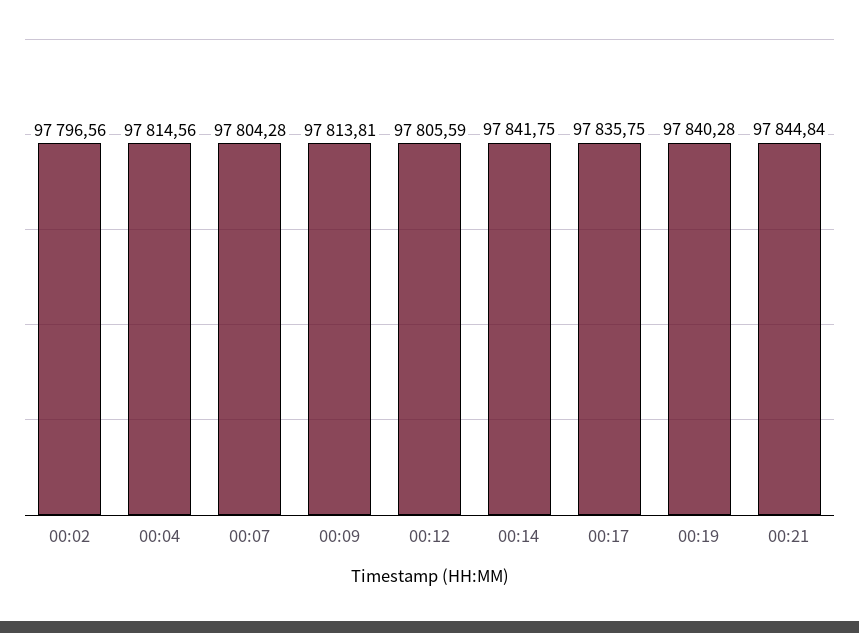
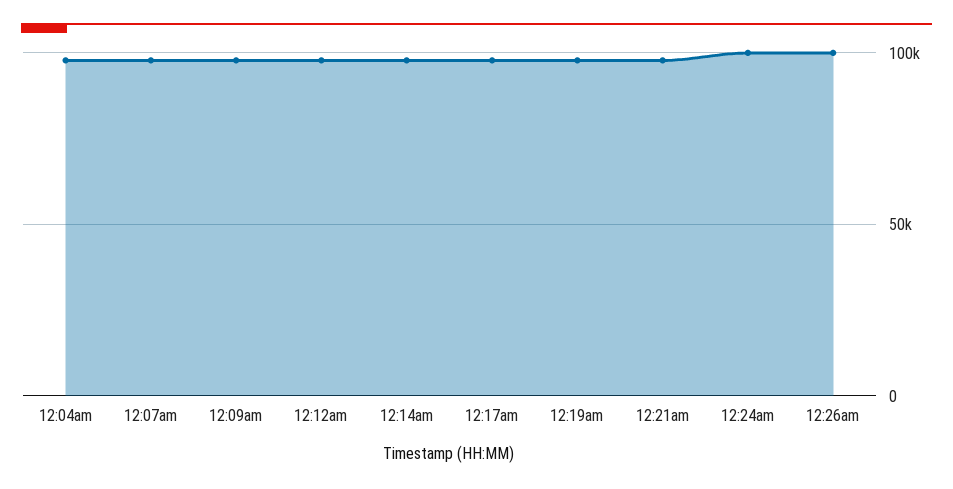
00:02: 97796.56 -> none
12:24am: none -> 100000
12:26am: none -> 100000

